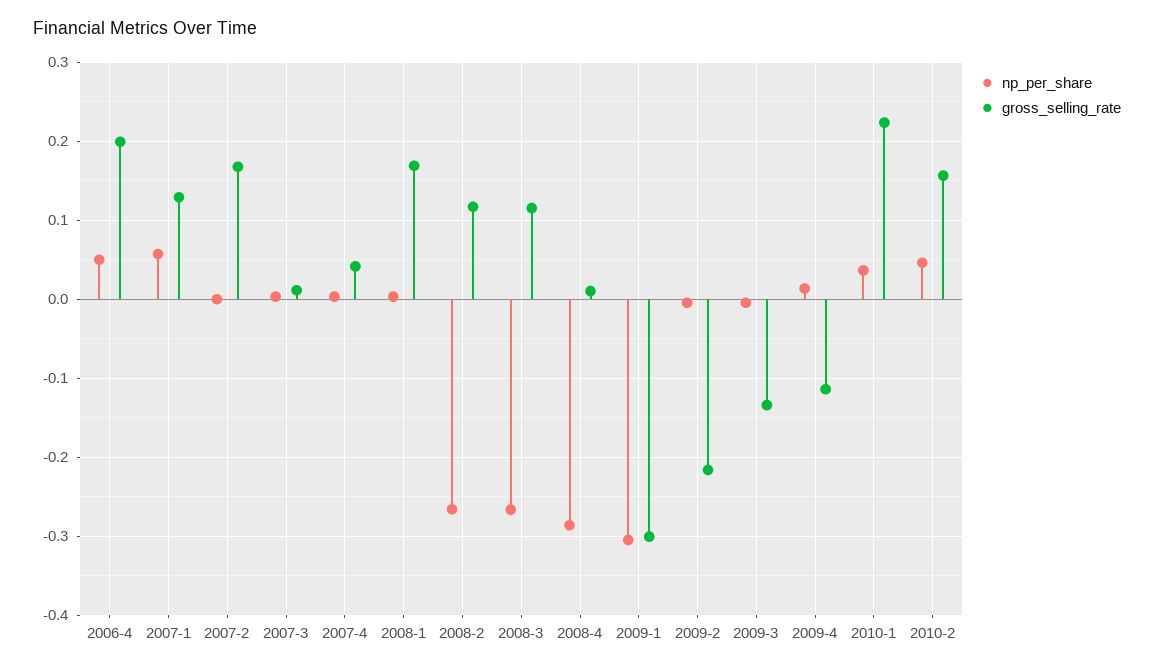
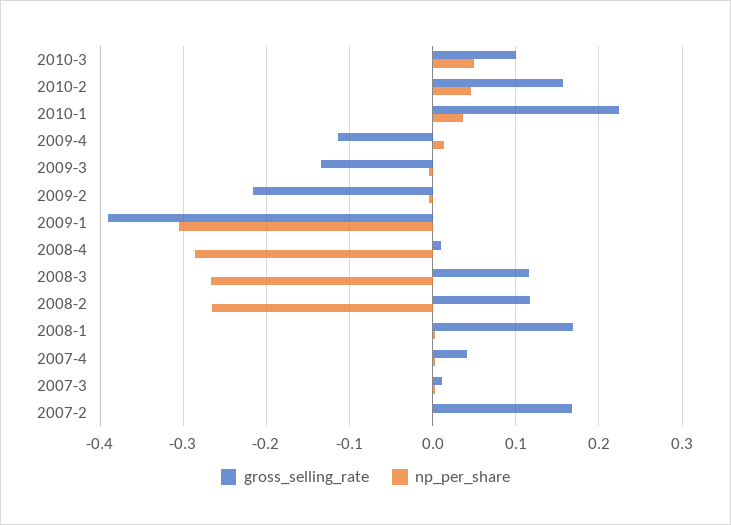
np_per_share, 2006-4: 0.05 -> none
gross_selling_rate, 2006-4: 0.2 -> none
np_per_share, 2007-1: 0.06 -> none
gross_selling_rate, 2007-1: 0.13 -> none
gross_selling_rate, 2009-1: -0.3 -> -0.39
gross_selling_rate, 2010-3: none -> 0.1
np_per_share, 2010-3: none -> 0.05

